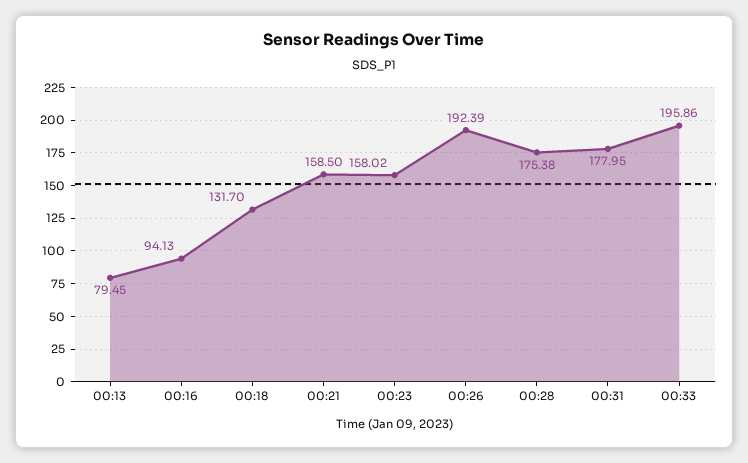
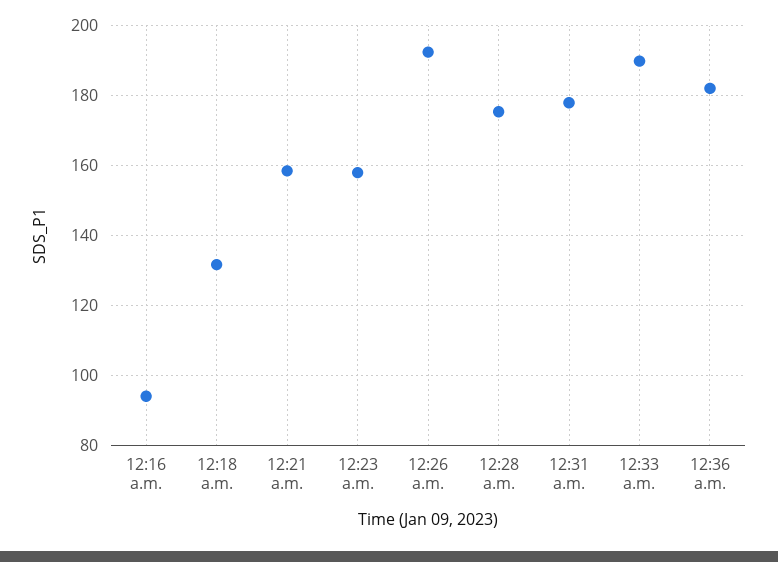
00:13: 79.45 -> none
00:33: 195.86 -> 190
12:36 a.m.: none -> 182

